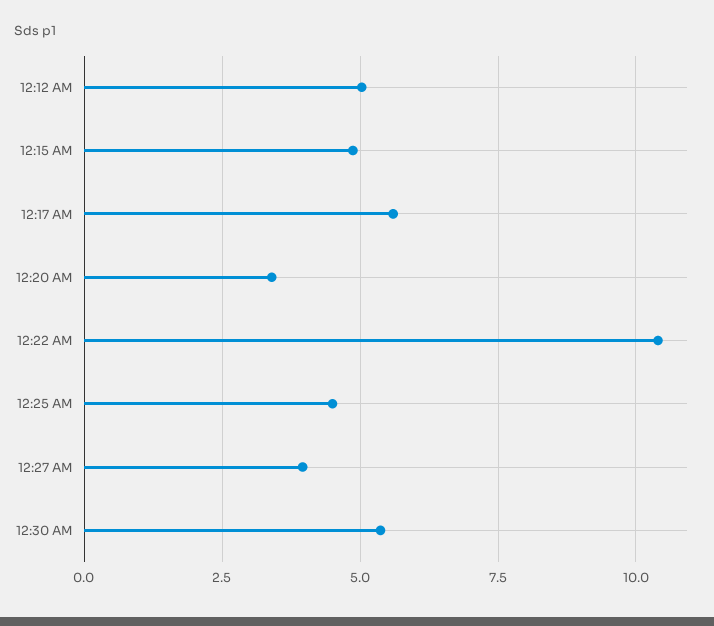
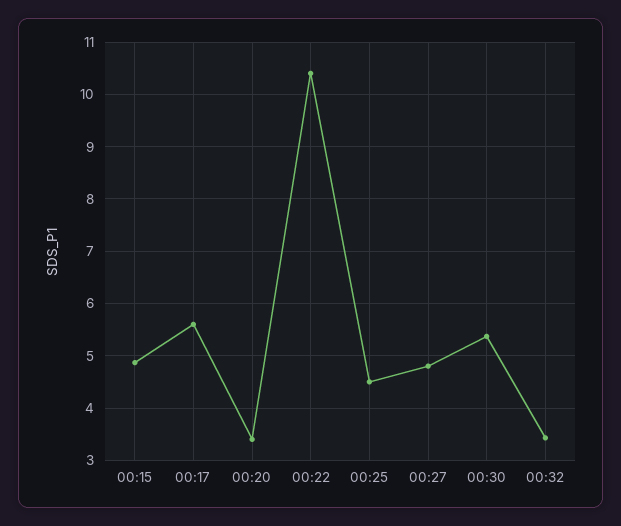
12:12 AM: 5 -> none
12:27 AM: 4 -> 4.8
00:32: none -> 3.4

